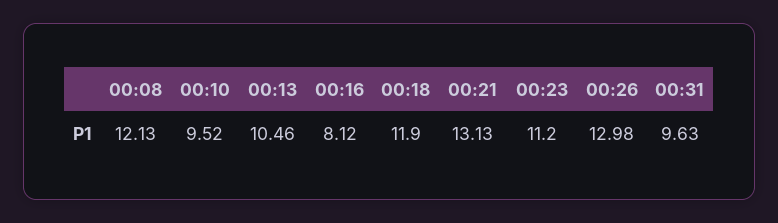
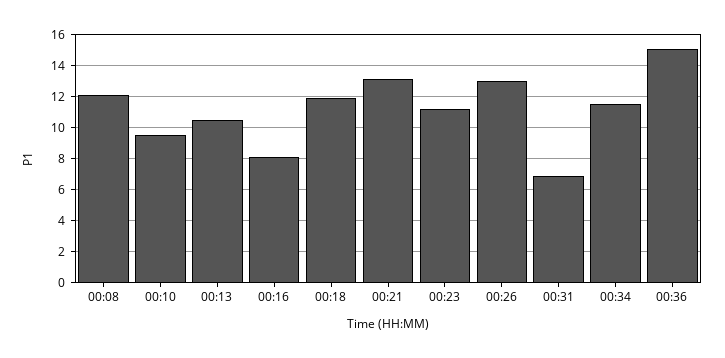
00:31: 9.63 -> 7
00:34: none -> 11.5
00:36: none -> 15

